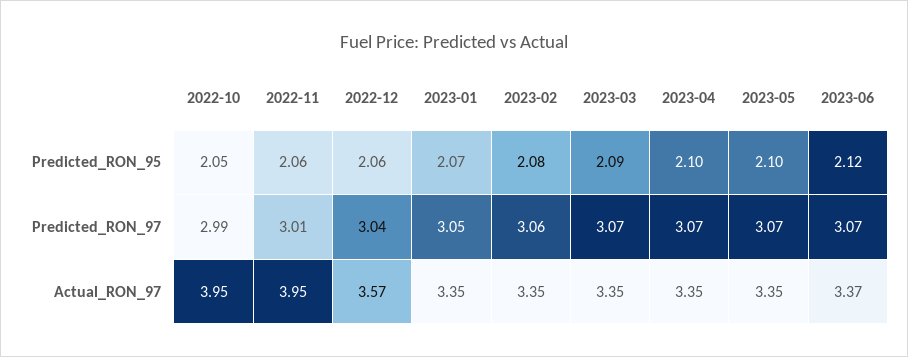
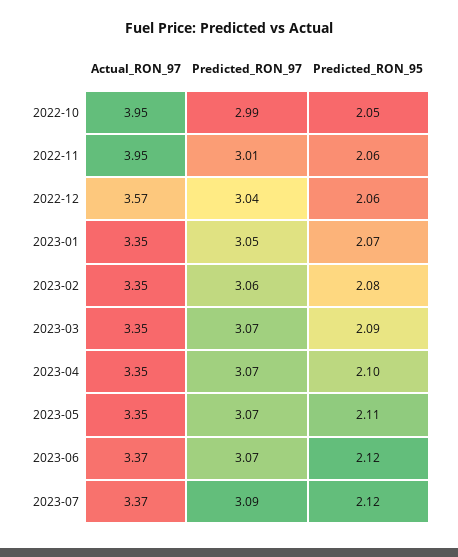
2023-05, Predicted_RON_95: 2.1 -> 2.11
2023-07, Actual_RON_97: none -> 3.37
2023-07, Predicted_RON_97: none -> 3.09
2023-07, Predicted_RON_95: none -> 2.12

